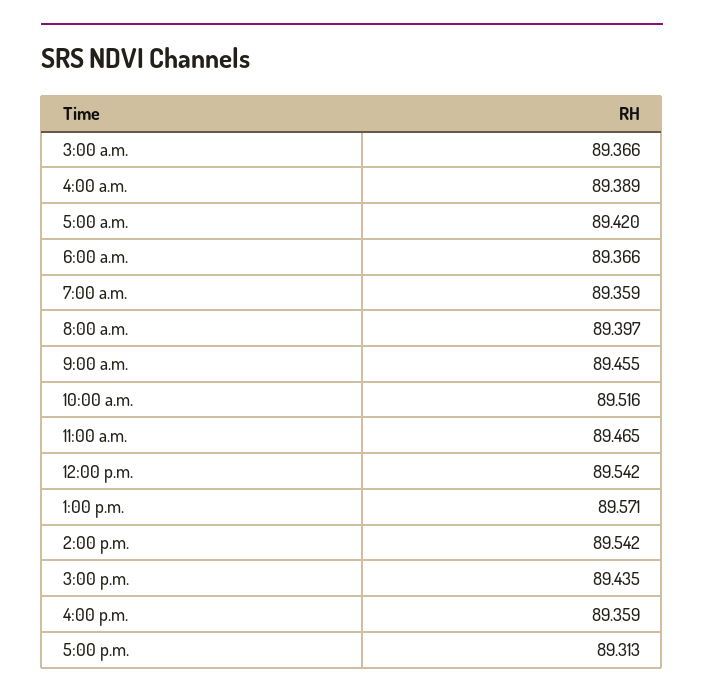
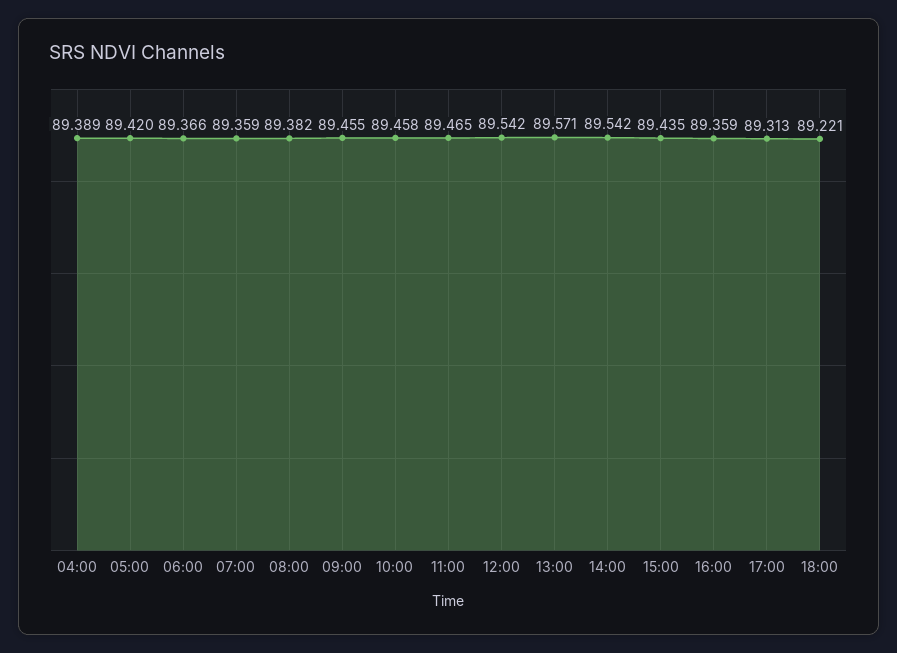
3:00 a.m.: 89.366 -> none
8:00 a.m.: 89.397 -> 89.382
10:00 a.m.: 89.516 -> 89.458
18:00: none -> 89.221

